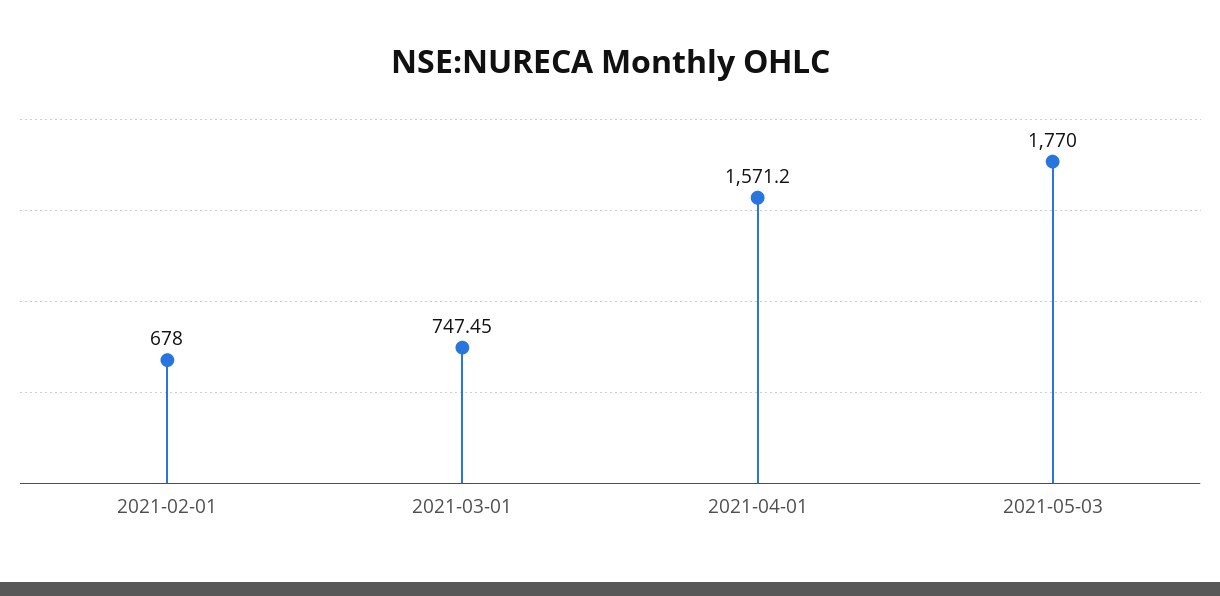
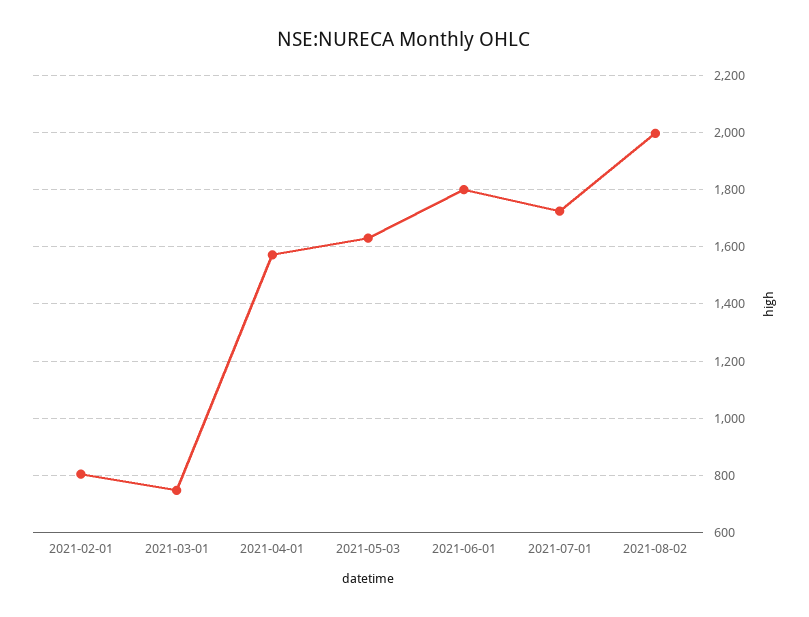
2021-02-01: 678 -> 800
2021-05-03: 1770 -> 1625
2021-06-01: none -> 1800
2021-07-01: none -> 1725
2021-08-02: none -> 2000

